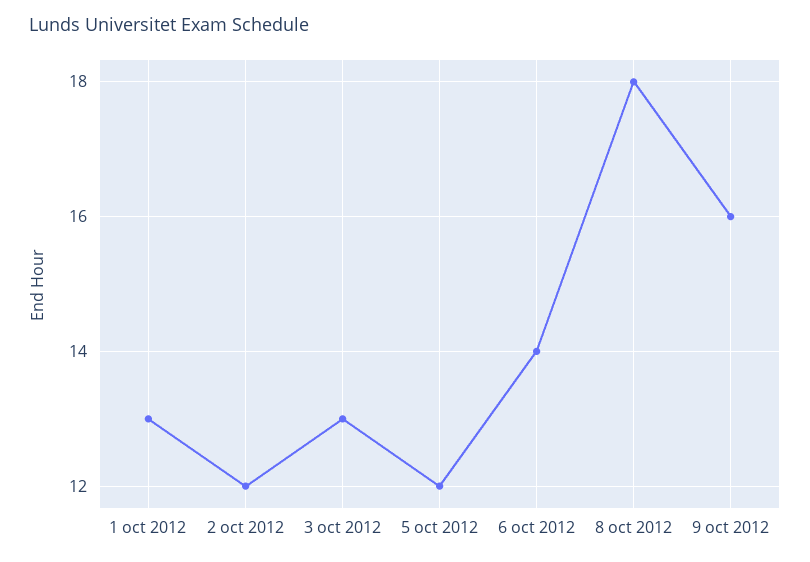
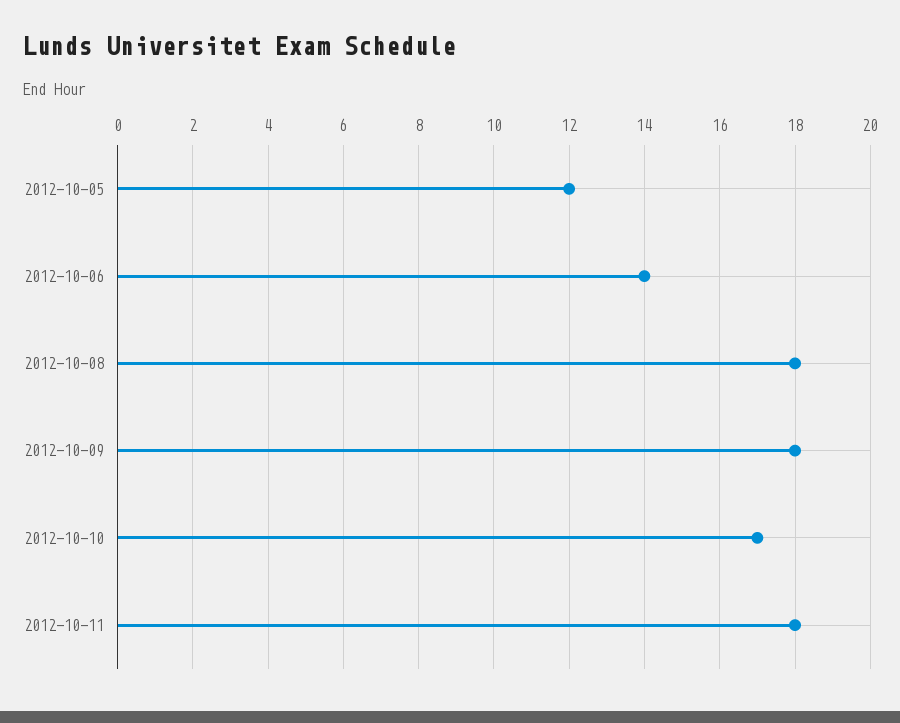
1 oct 2012: 13 -> none
2 oct 2012: 12 -> none
3 oct 2012: 13 -> none
9 oct 2012: 16 -> 18
2012-10-10: none -> 17
2012-10-11: none -> 18

